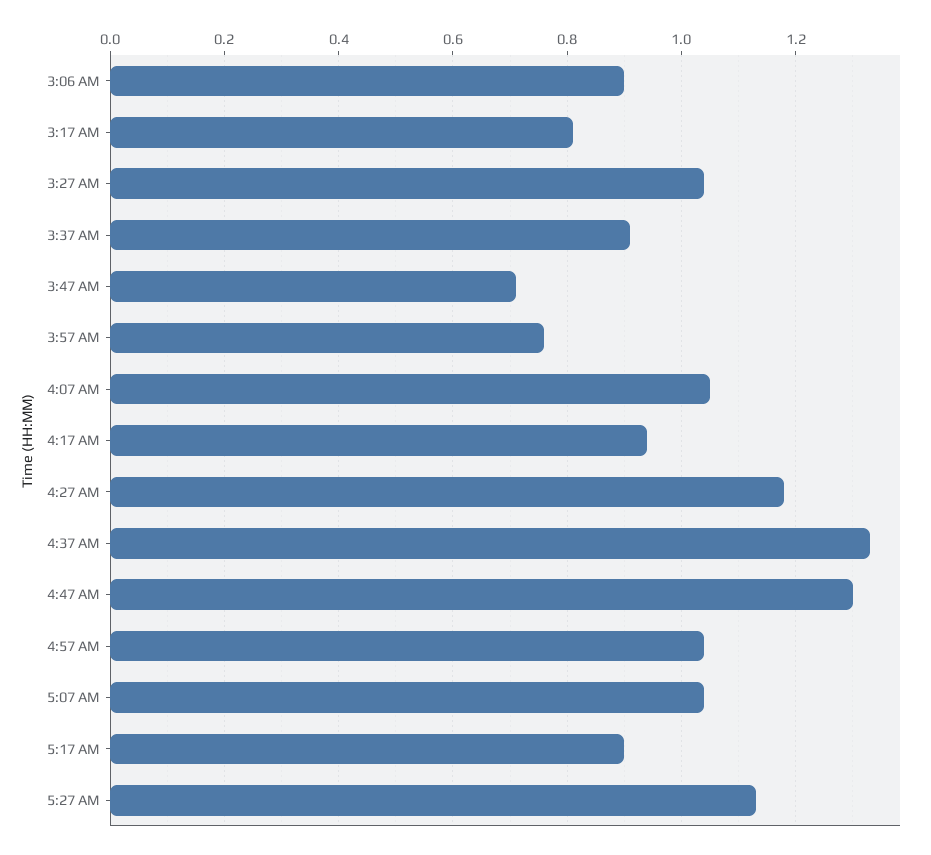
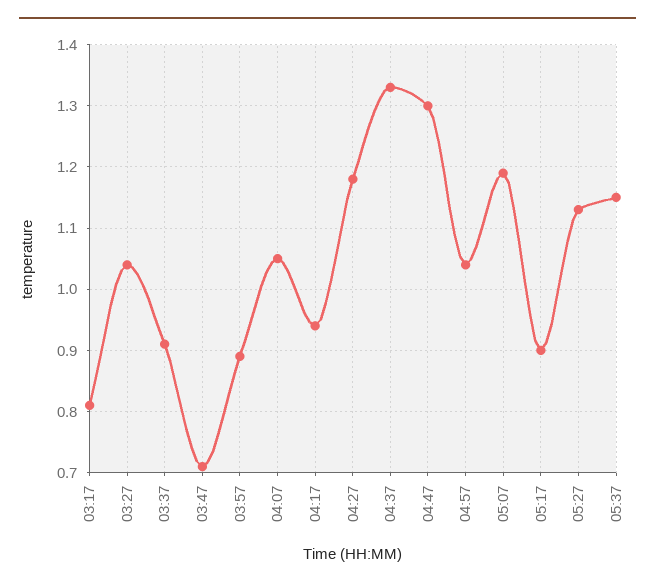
3:06 AM: 0.9 -> none
3:57 AM: 0.75 -> 0.89
5:07 AM: 1.05 -> 1.19
05:37: none -> 1.15

